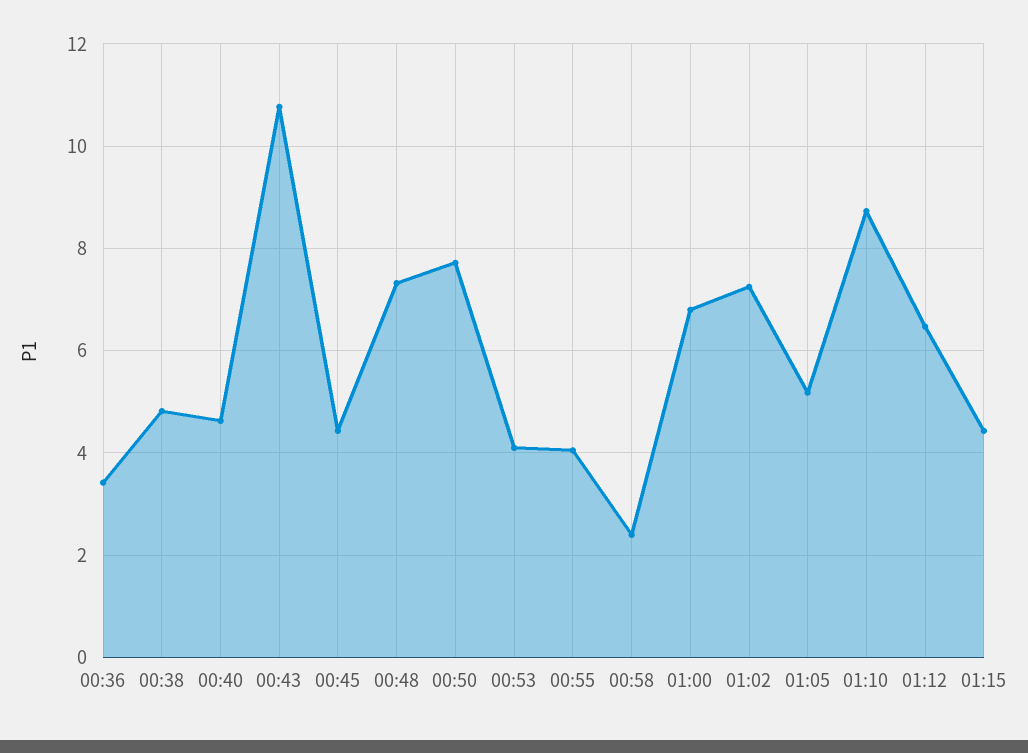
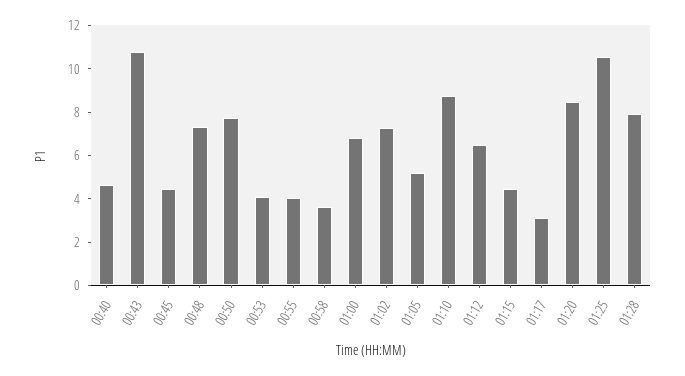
00:36: 3.4 -> none
00:38: 4.8 -> none
00:58: 2.4 -> 3.5
01:17: none -> 3
01:20: none -> 8.5
01:25: none -> 10.5
01:28: none -> 8

